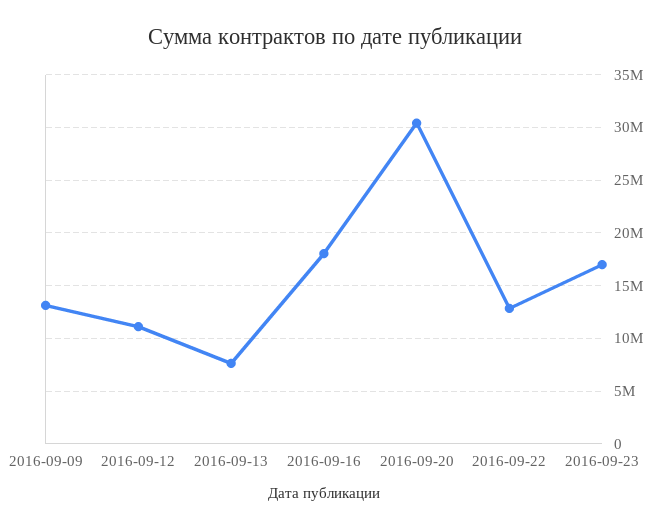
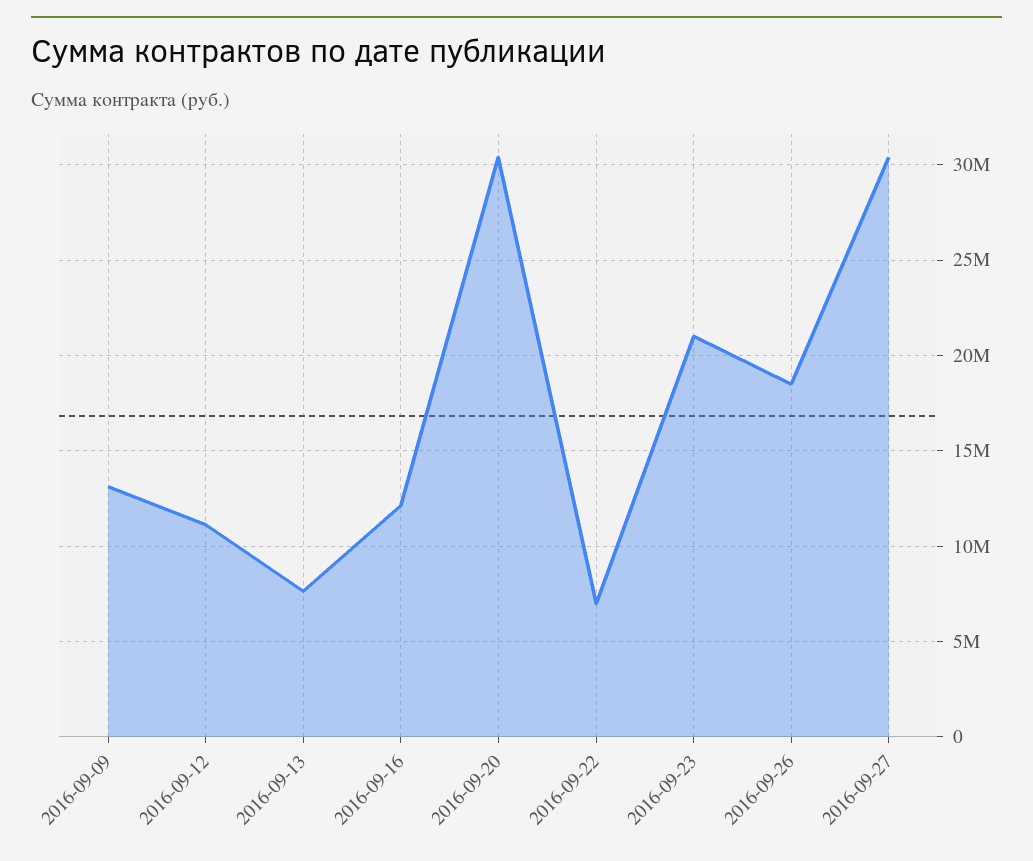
2016-09-16: 18000000 -> 12000000
2016-09-22: 13000000 -> 7000000
2016-09-23: 17000000 -> 21000000
2016-09-26: none -> 18500000
2016-09-27: none -> 30500000

